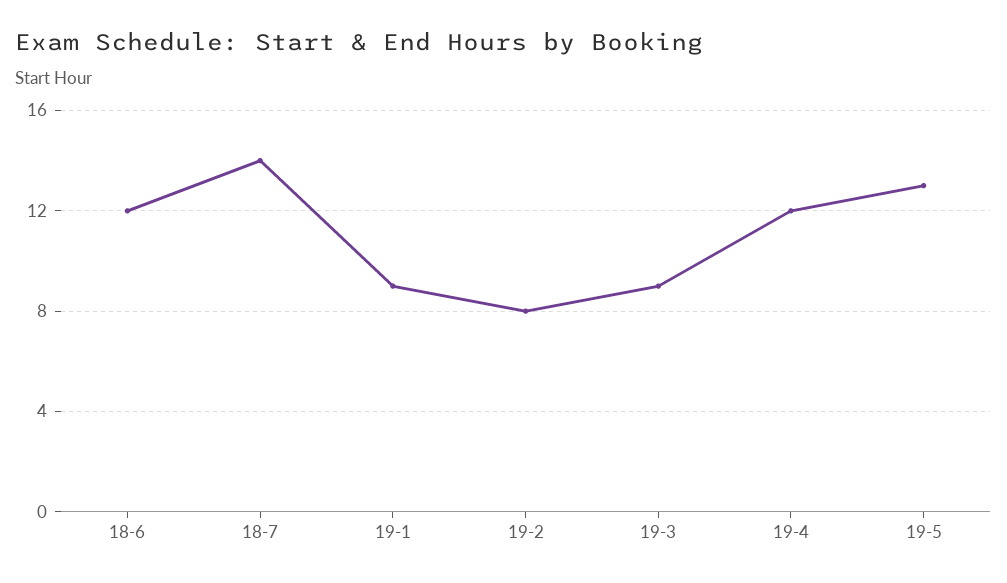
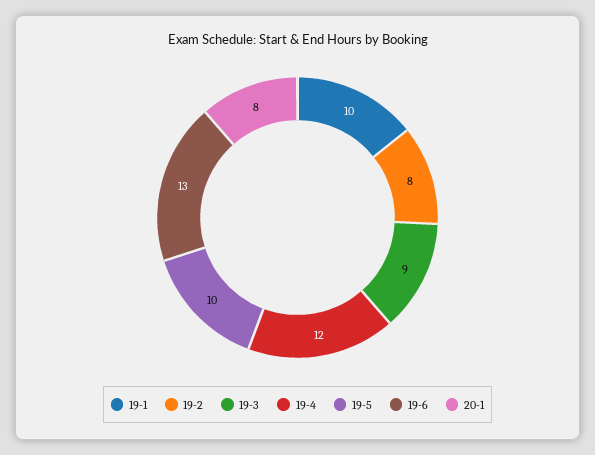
18-6: 12 -> none
18-7: 14 -> none
19-1: 9 -> 10
19-5: 13 -> 10
19-6: none -> 13
20-1: none -> 8

